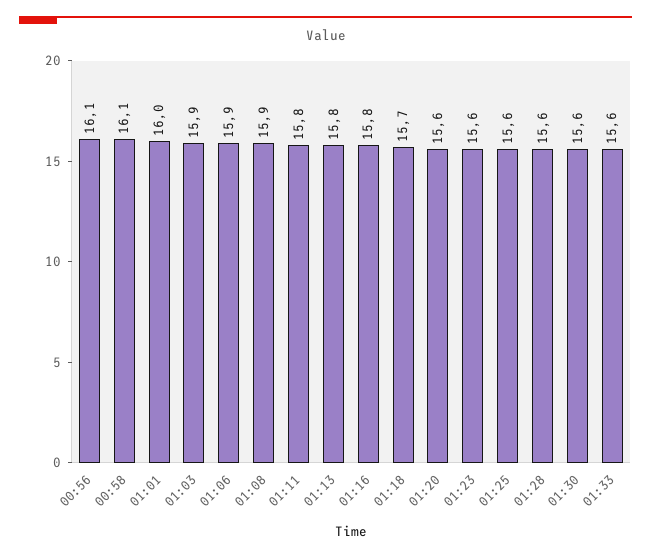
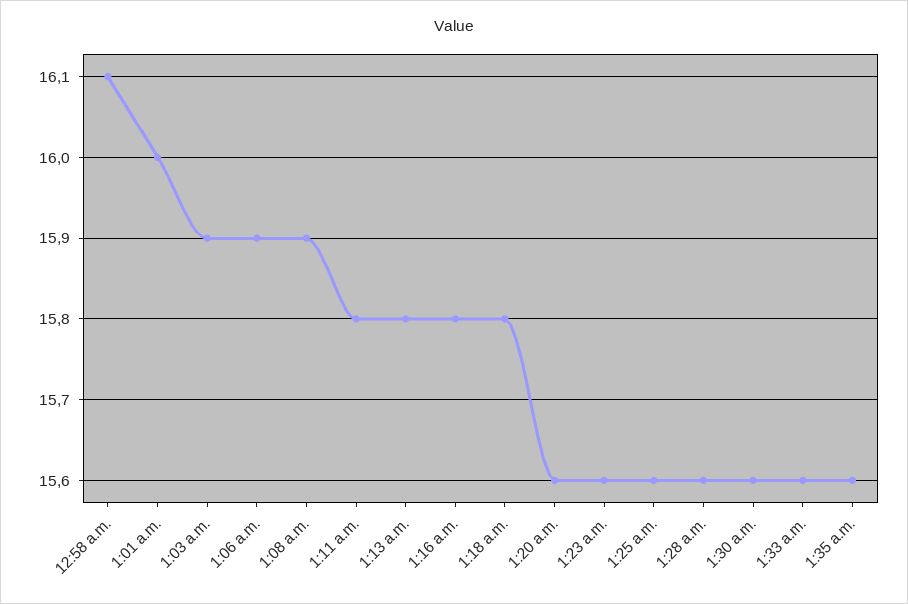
00:56: 16.1 -> none
01:18: 15.7 -> 15.8
1:35 a.m.: none -> 15.6

